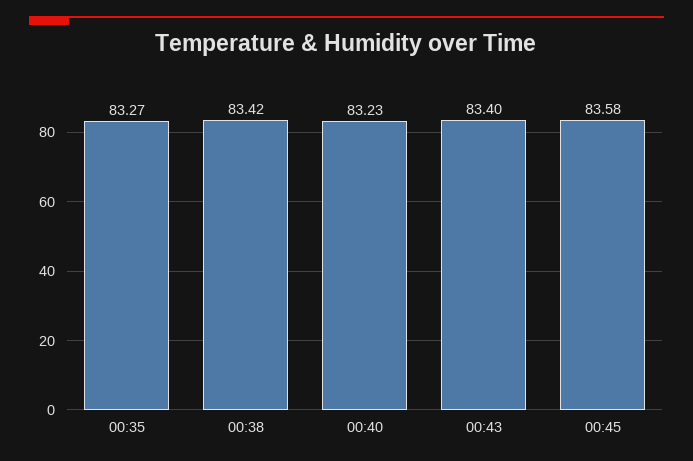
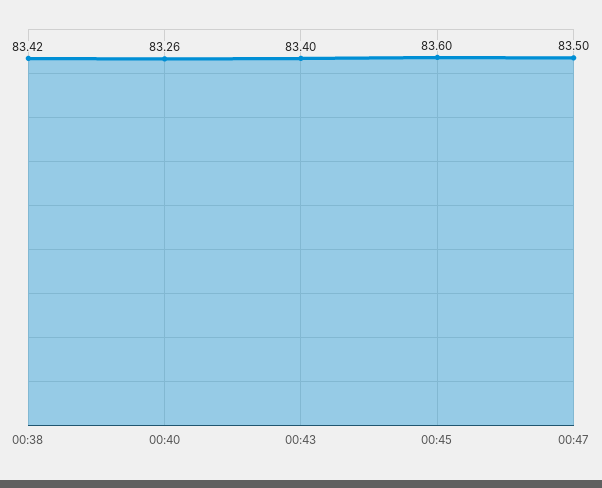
00:35: 83.27 -> none
00:40: 83.23 -> 83.26
00:45: 83.58 -> 83.6
00:47: none -> 83.5

